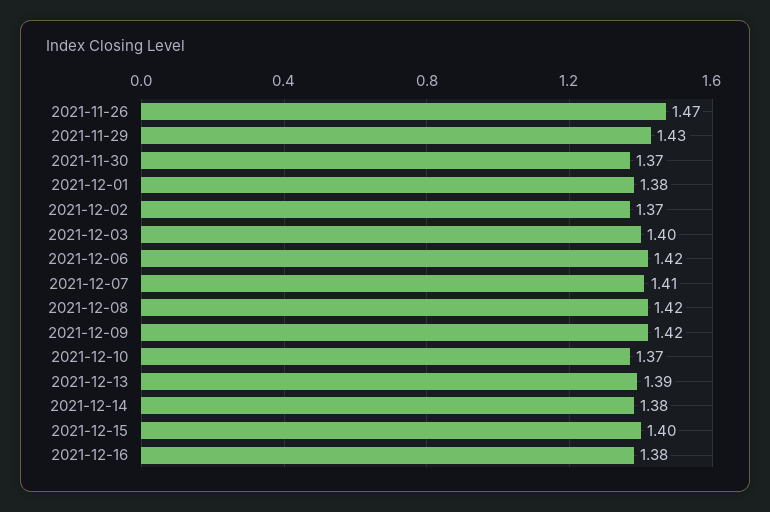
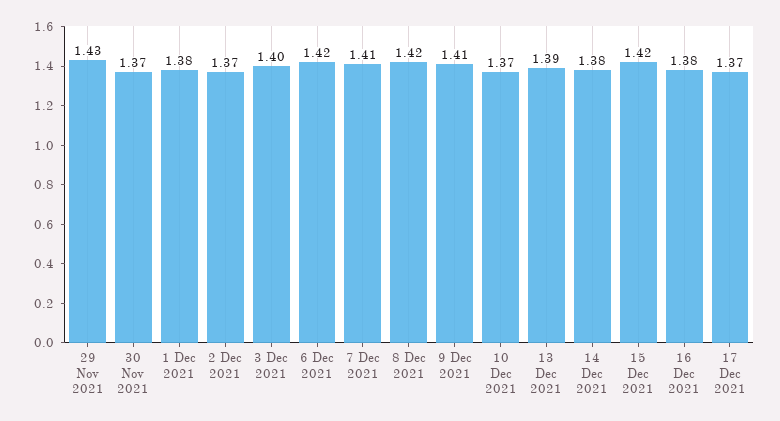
2021-11-26: 1.47 -> none
2021-12-09: 1.42 -> 1.41
2021-12-15: 1.4 -> 1.42
17 Dec 2021: none -> 1.37

